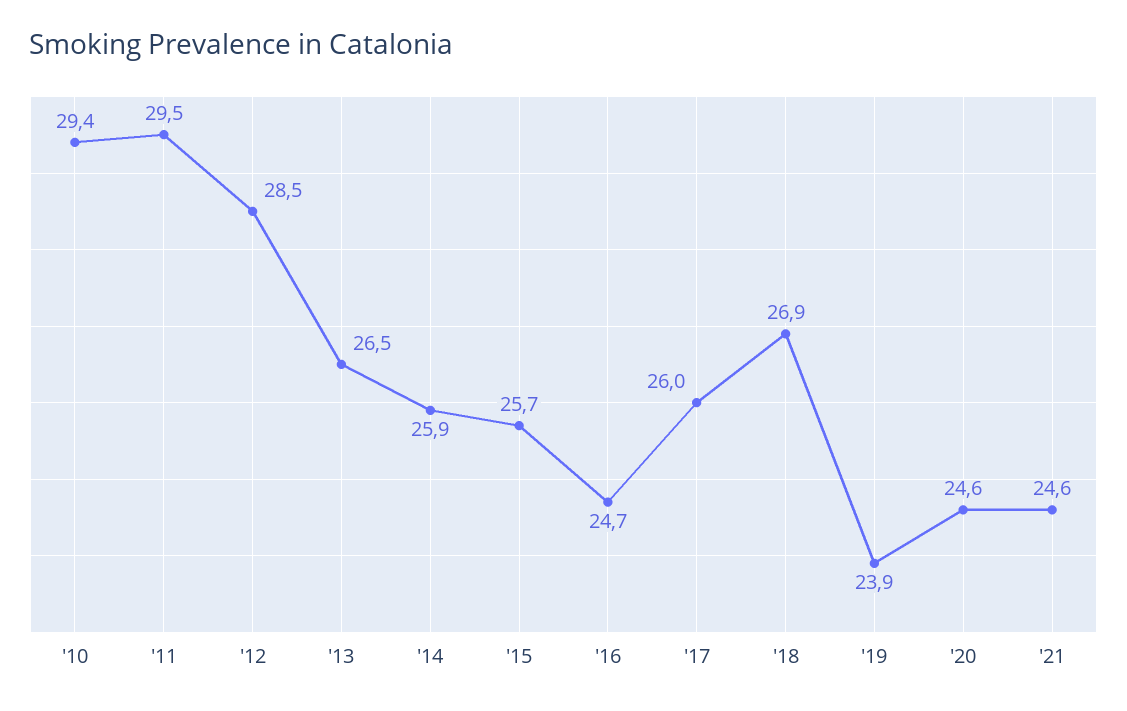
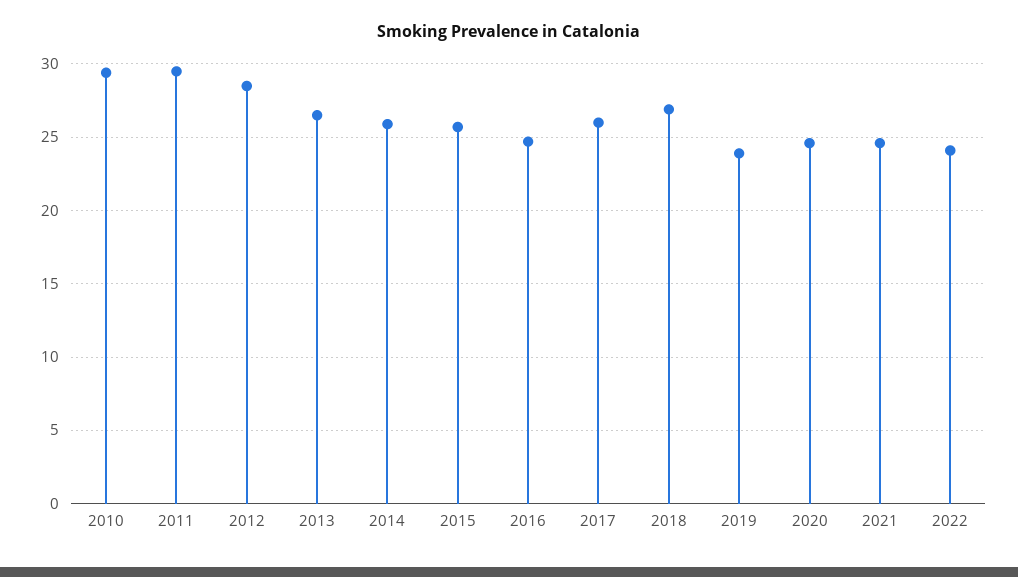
2022: none -> 24

